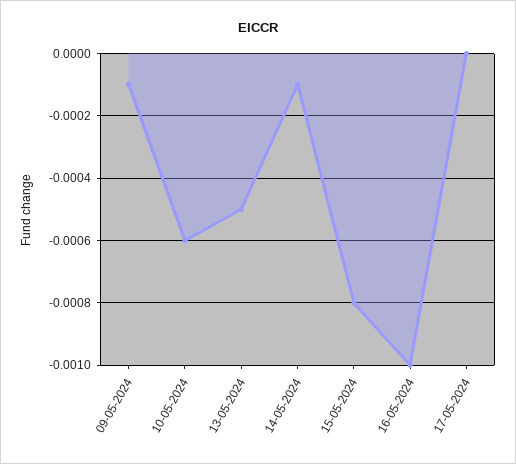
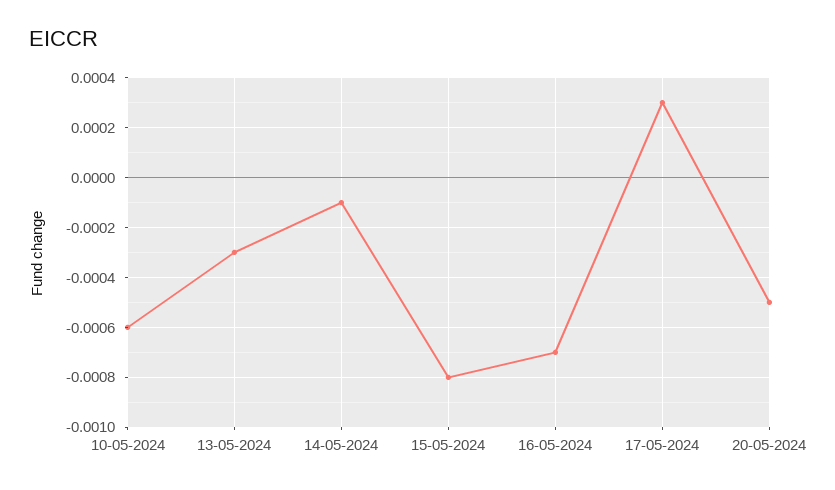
09-05-2024: -0.0001 -> none
13-05-2024: -0.0005 -> -0.0003
16-05-2024: -0.001 -> -0.0007
17-05-2024: 0 -> 0.0003
20-05-2024: none -> -0.0005

